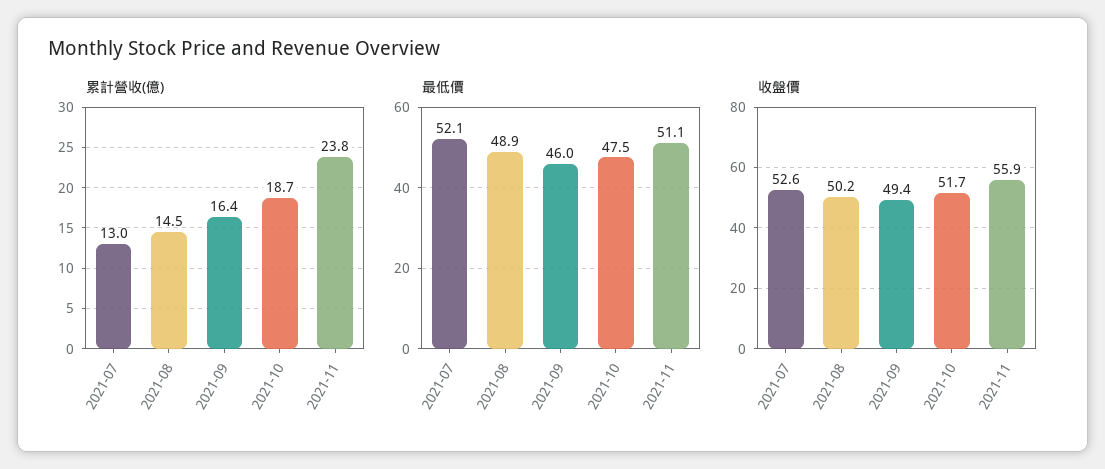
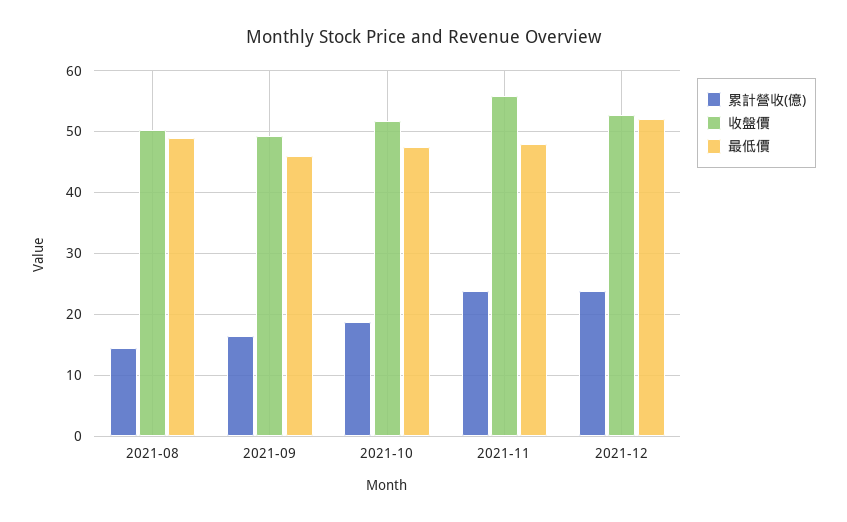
累計營收(億), 2021-07: 13 -> none
最低價, 2021-07: 52.1 -> none
最低價, 2021-11: 51.1 -> 48
收盤價, 2021-07: 52.6 -> none
累計營收(億), 2021-12: none -> 24
收盤價, 2021-12: none -> 53
最低價, 2021-12: none -> 52

